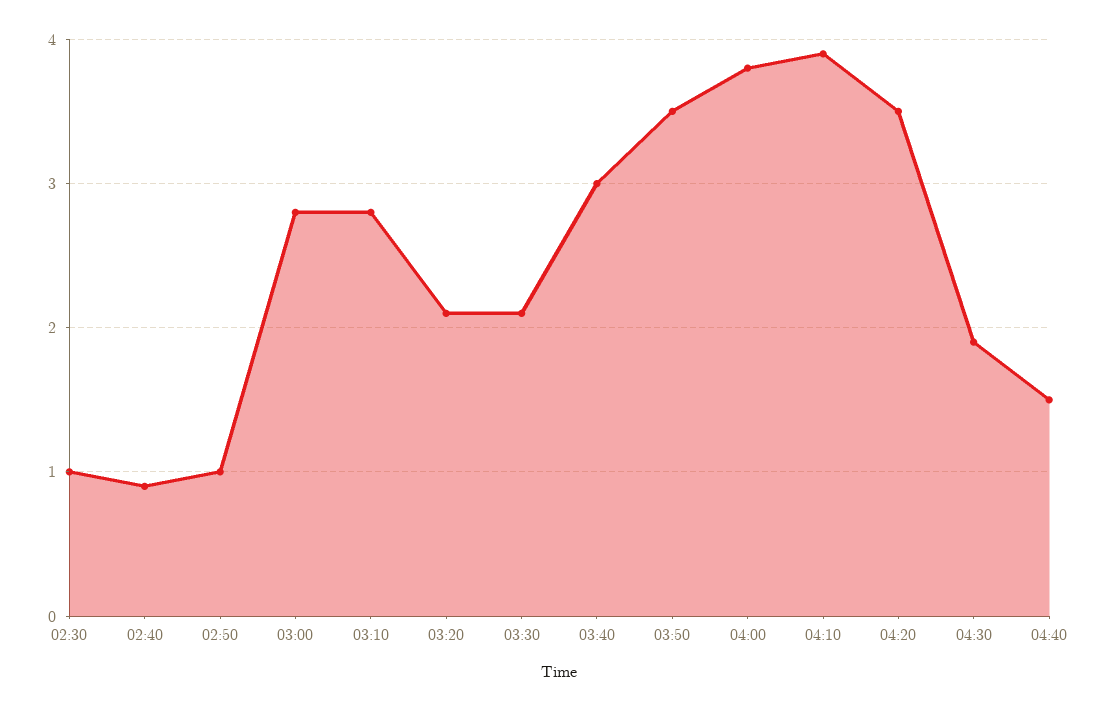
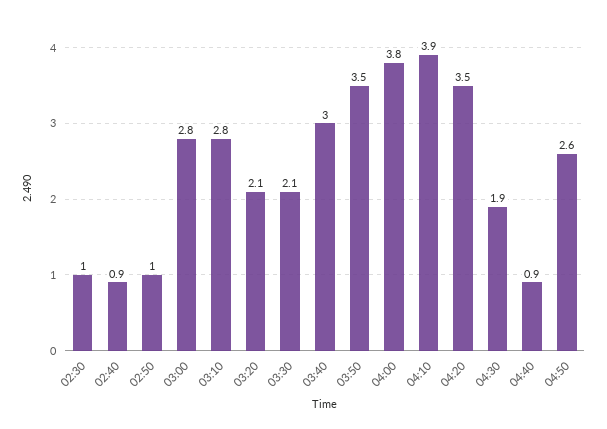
04:40: 1.5 -> 0.9
04:50: none -> 2.6

